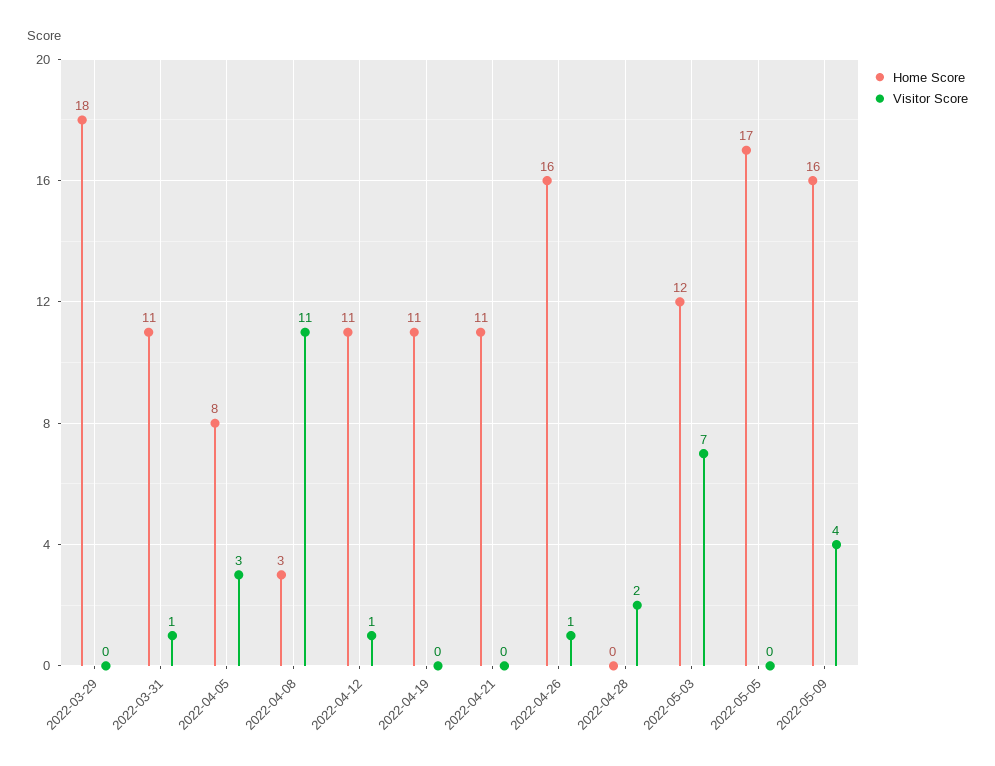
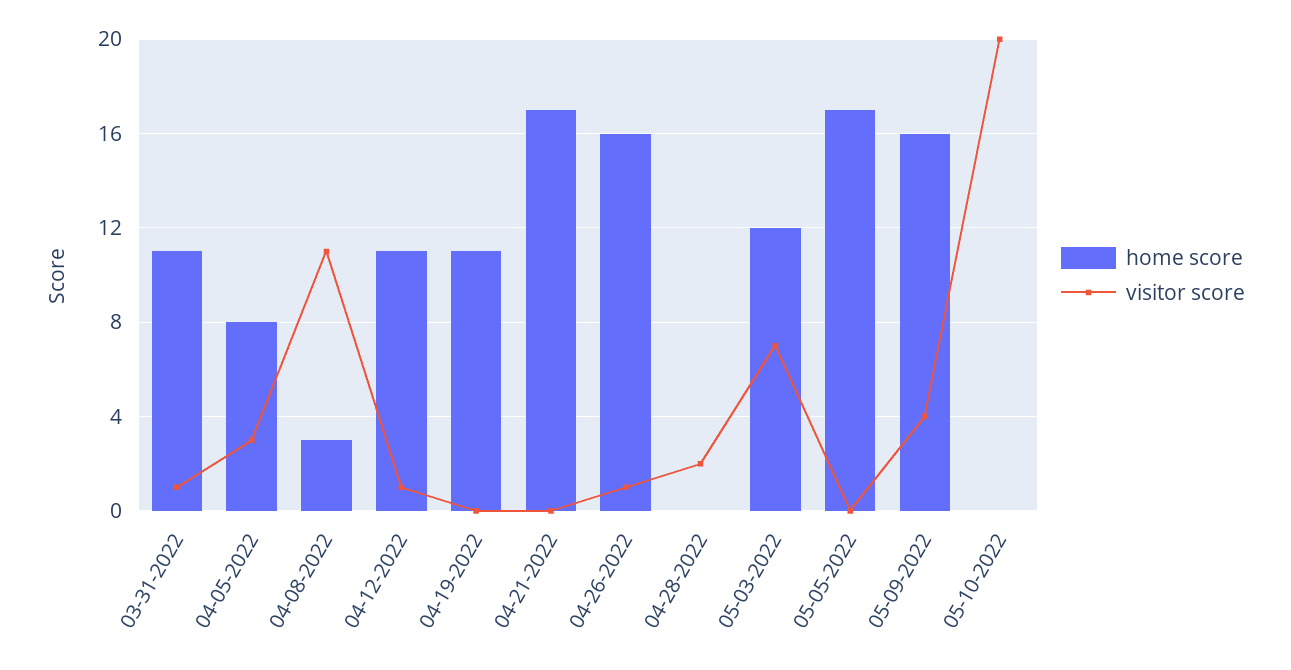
Home Score, 2022-03-29: 18 -> none
Visitor Score, 2022-03-29: 0 -> none
Home Score, 2022-04-21: 11 -> 17
Home Score, 05-10-2022: none -> 0
Visitor Score, 05-10-2022: none -> 20

